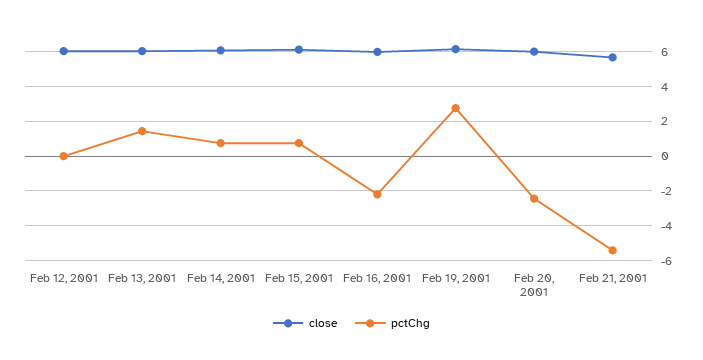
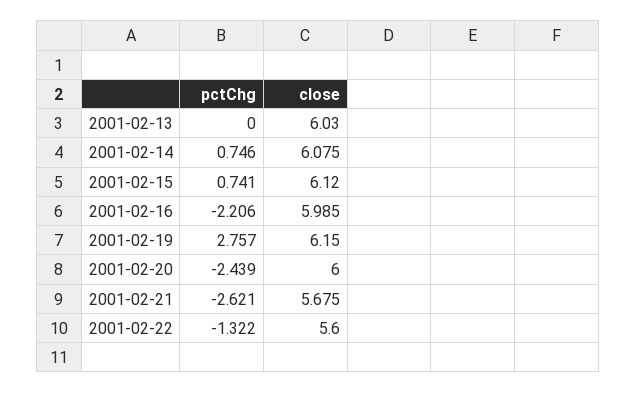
close, Feb 12, 2001: 6 -> none
pctChg, Feb 12, 2001: 0 -> none
pctChg, Feb 13, 2001: 1.5 -> 0
pctChg, Feb 21, 2001: -5.5 -> -2.621
pctChg, 2001-02-22: none -> -1.322
close, 2001-02-22: none -> 5.6

